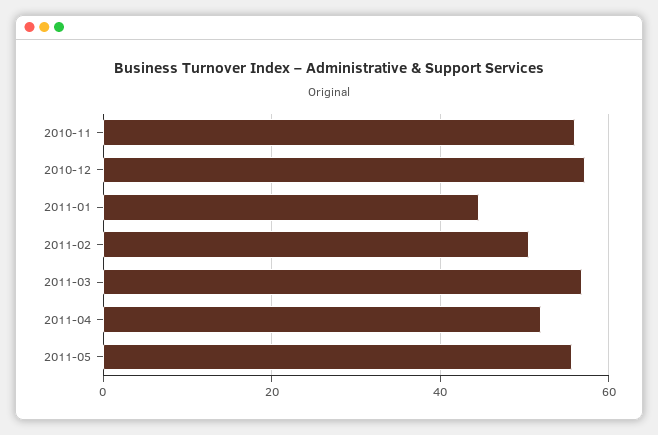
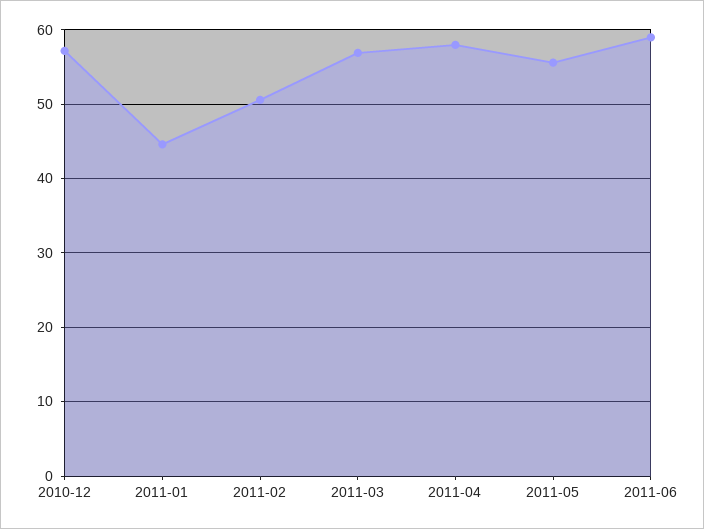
2010-11: 56 -> none
2011-04: 52 -> 58
2011-06: none -> 59

